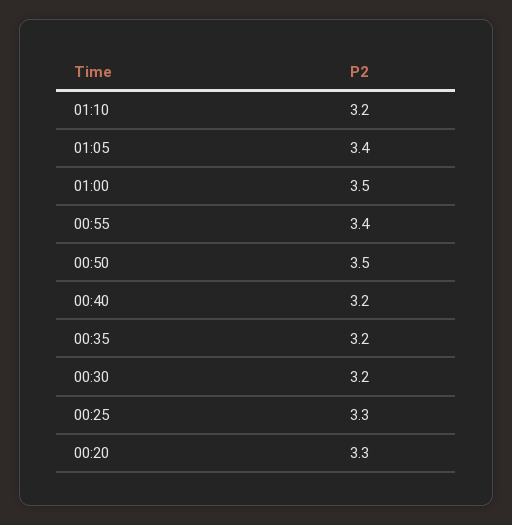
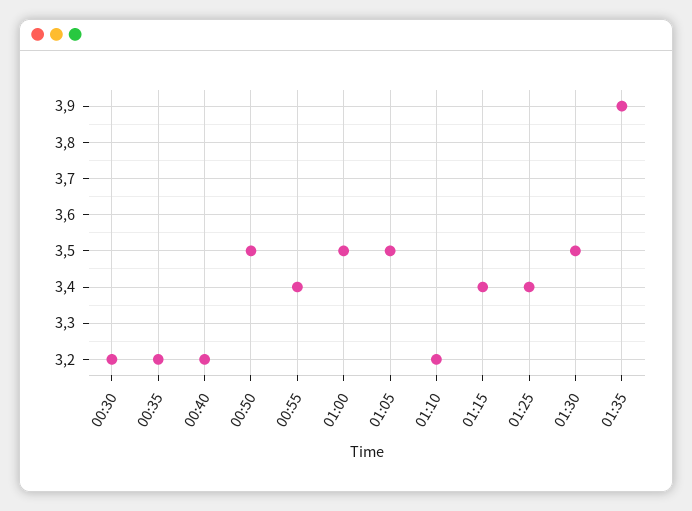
01:05: 3.4 -> 3.5
00:25: 3.3 -> none
00:20: 3.3 -> none
01:15: none -> 3.4
01:25: none -> 3.4
01:30: none -> 3.5
01:35: none -> 3.9

